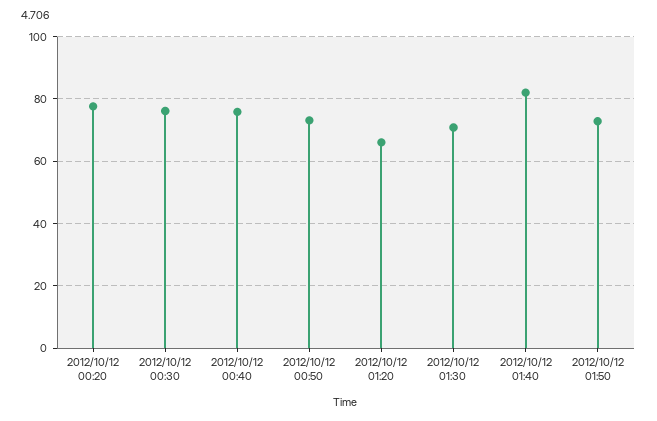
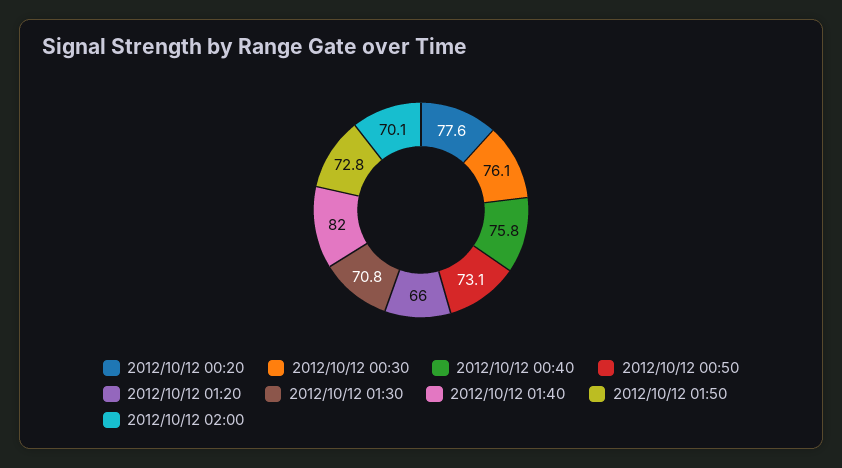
2012/10/12 02:00: none -> 70.1

